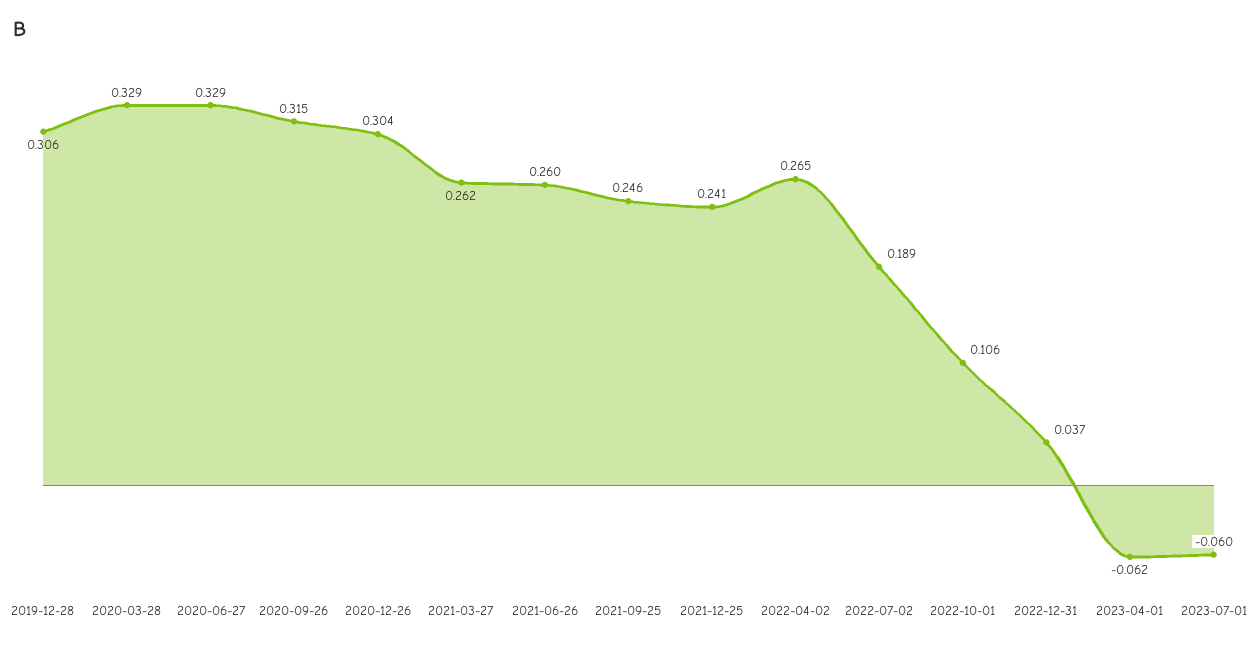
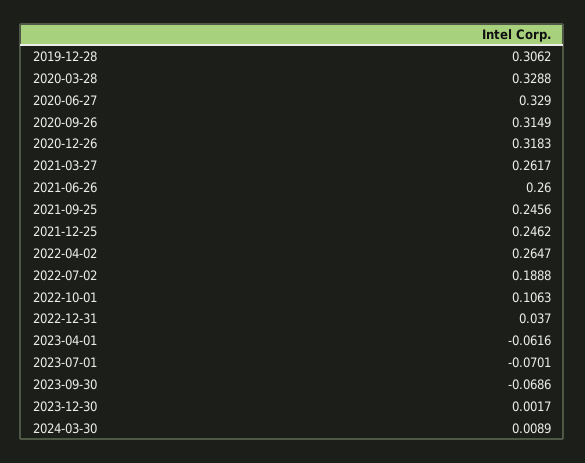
2020-12-26: 0.304 -> 0.3183
2021-12-25: 0.241 -> 0.2462
2023-07-01: -0.06 -> -0.0701
2023-09-30: none -> -0.0686
2023-12-30: none -> 0.0017
2024-03-30: none -> 0.0089

